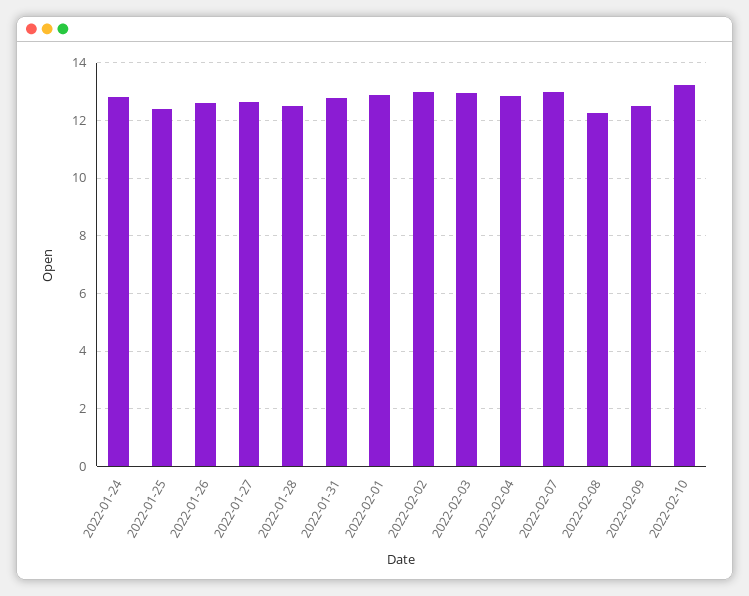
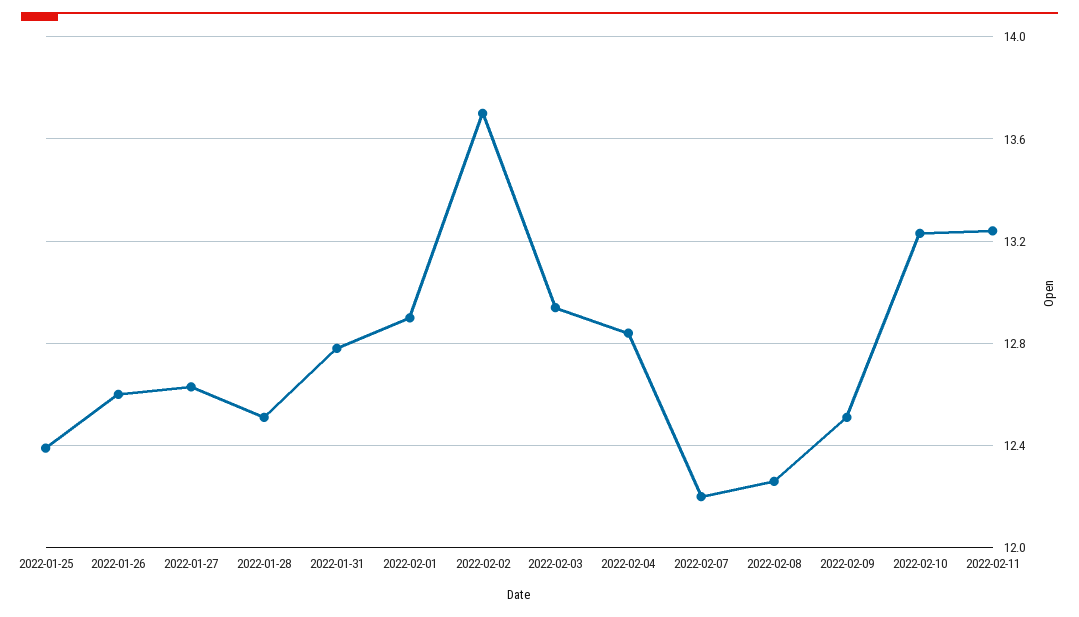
2022-01-24: 12.75 -> none
2022-02-02: 13 -> 13.7
2022-02-07: 13 -> 12.2
2022-02-11: none -> 13.25

